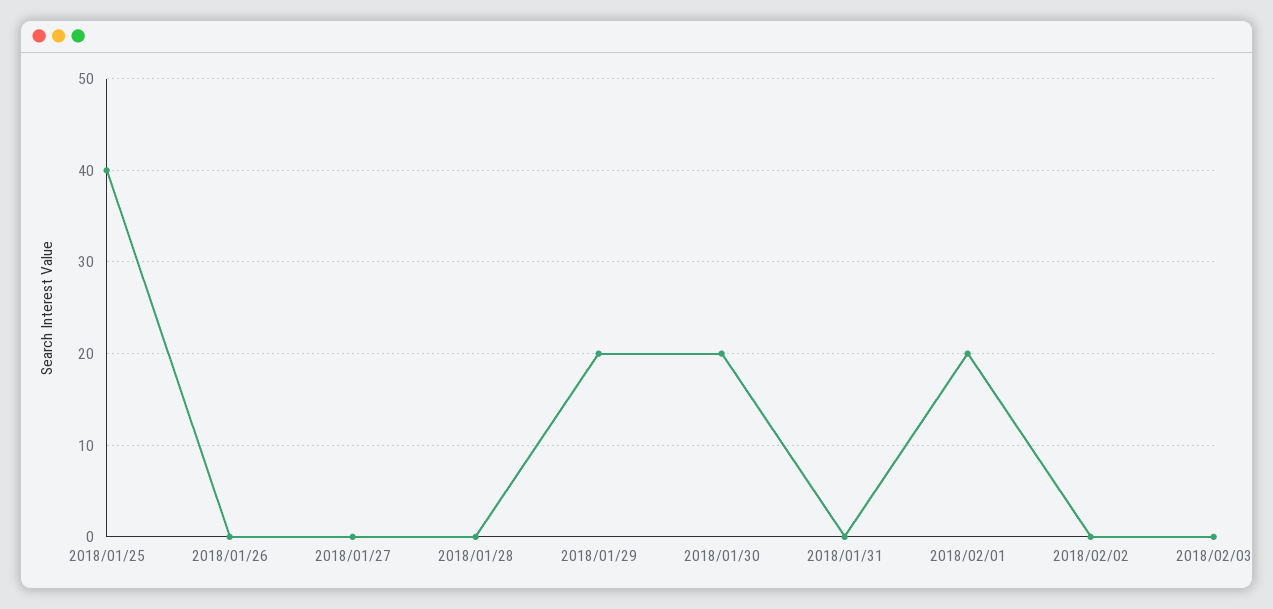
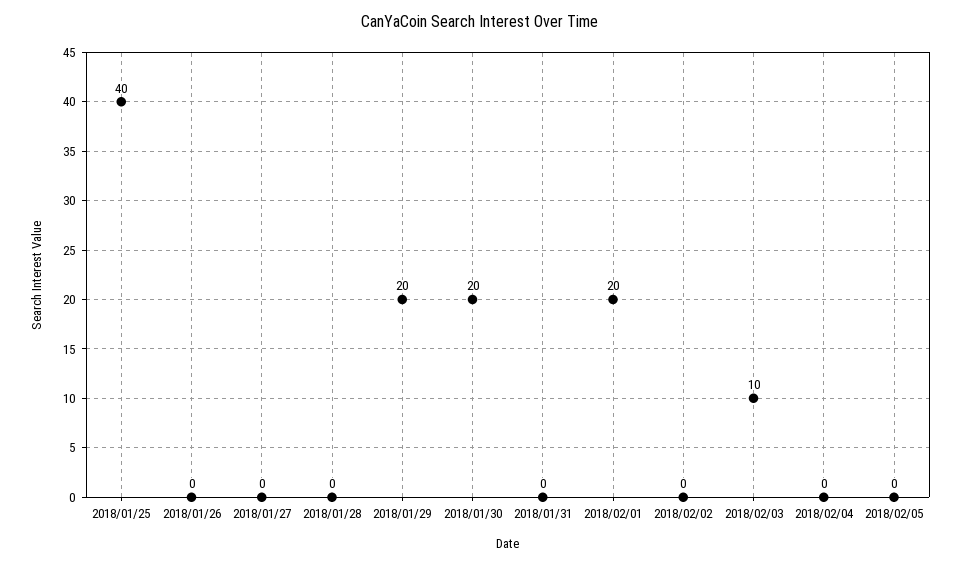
2018/02/03: 0 -> 10
2018/02/04: none -> 0
2018/02/05: none -> 0

